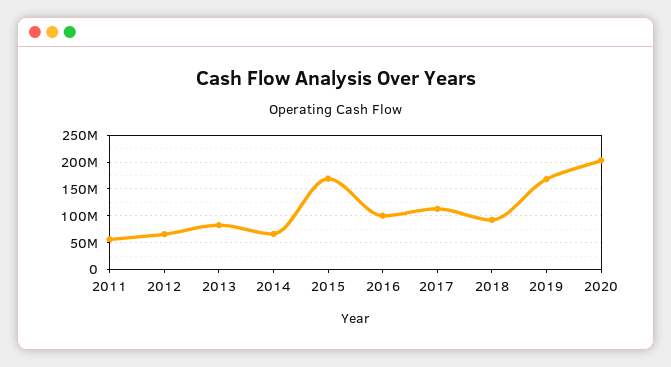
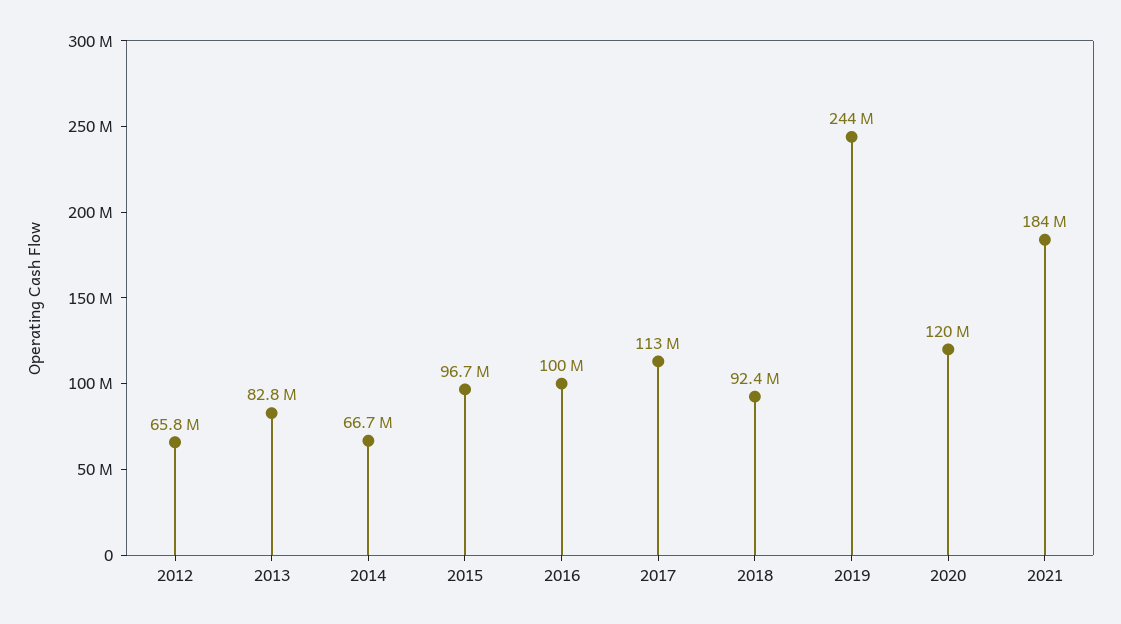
2011: 50000000 -> none
2015: 175000000 -> 96700000
2019: 175000000 -> 244000000
2020: 200000000 -> 120000000
2021: none -> 184000000

